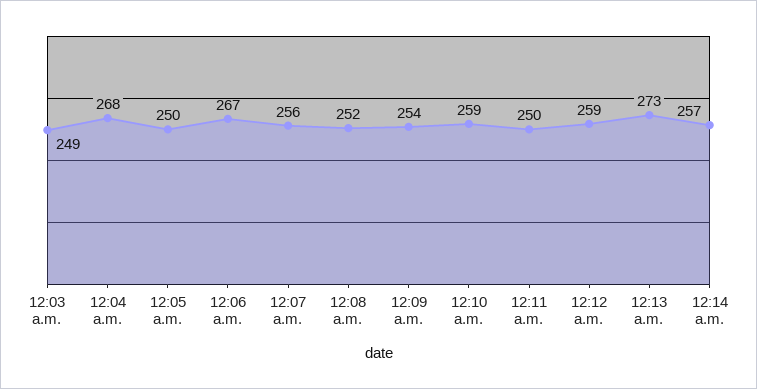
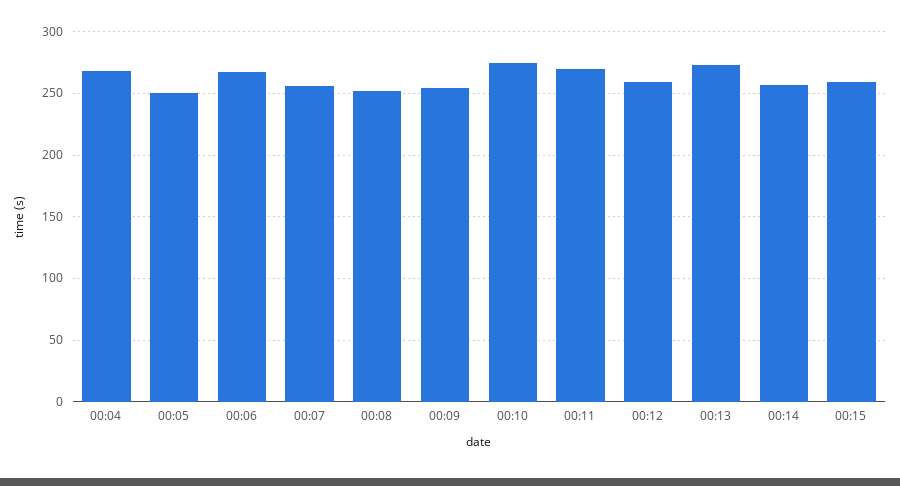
12:03 a.m.: 249 -> none
12:10 a.m.: 259 -> 275
12:11 a.m.: 250 -> 270
00:15: none -> 260

